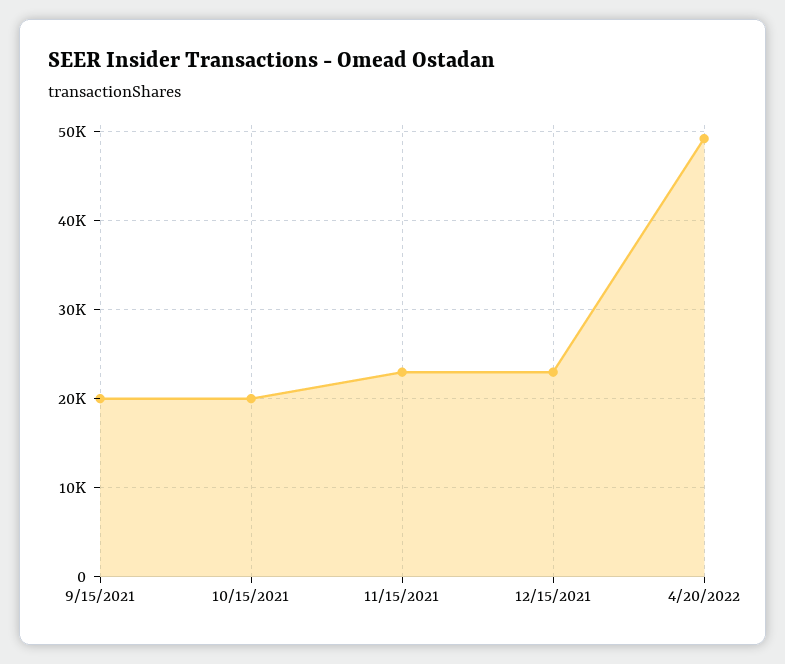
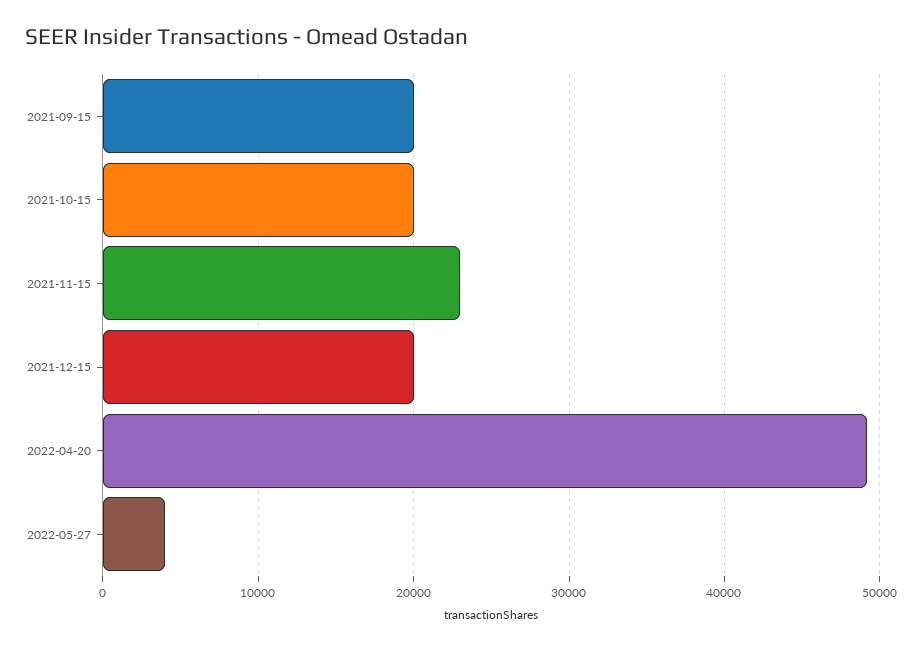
12/15/2021: 23000 -> 20000
2022-05-27: none -> 4000

